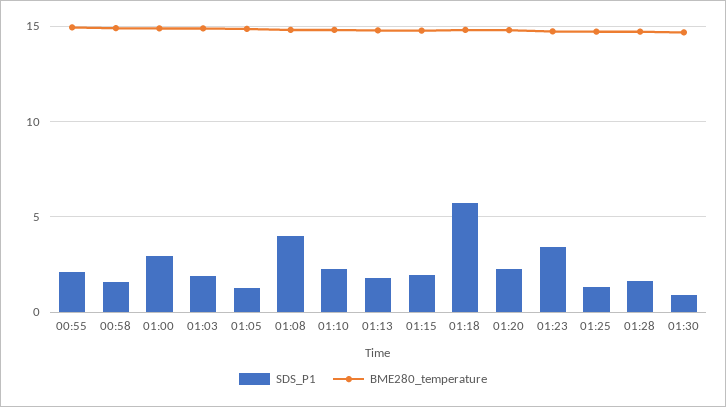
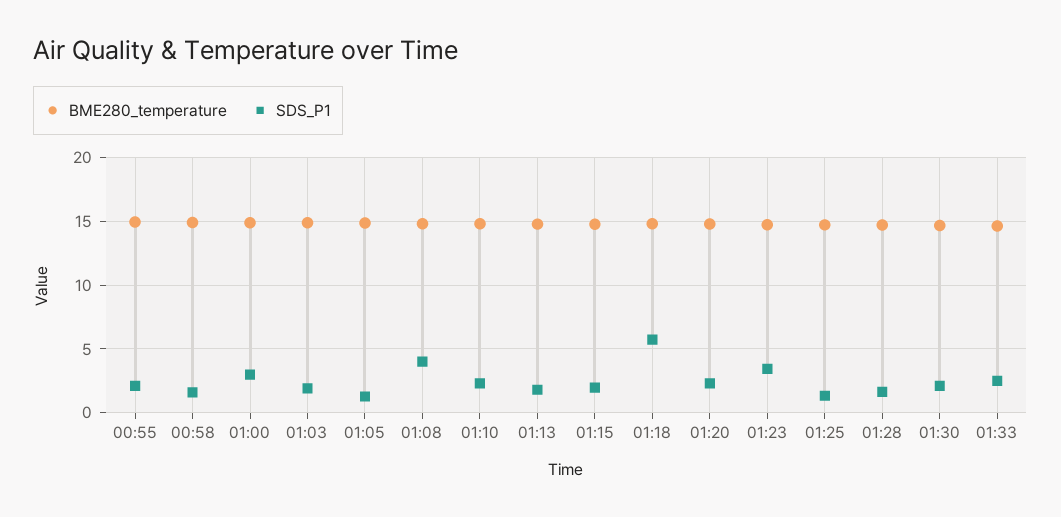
SDS_P1, 01:30: 1 -> 2
BME280_temperature, 01:33: none -> 14.5
SDS_P1, 01:33: none -> 2.5

